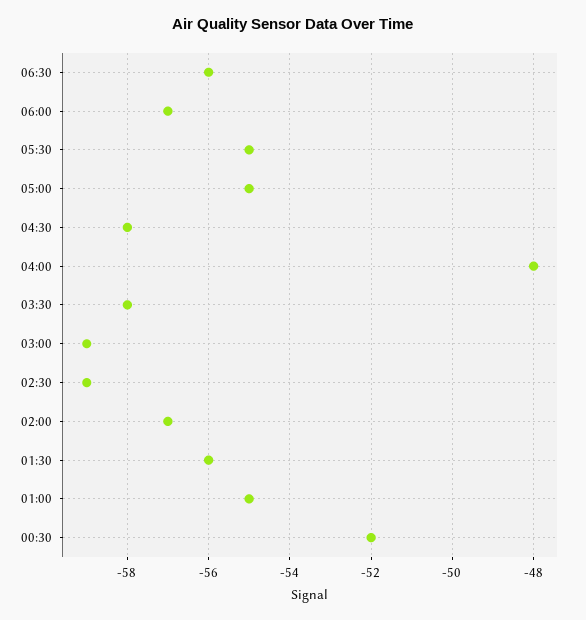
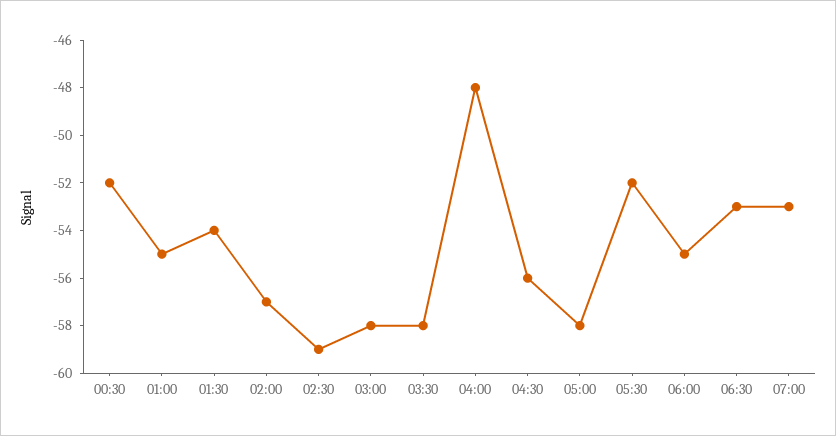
06:30: -56 -> -53
06:00: -57 -> -55
05:30: -55 -> -52
05:00: -55 -> -58
04:30: -58 -> -56
03:00: -59 -> -58
01:30: -56 -> -54
07:00: none -> -53

